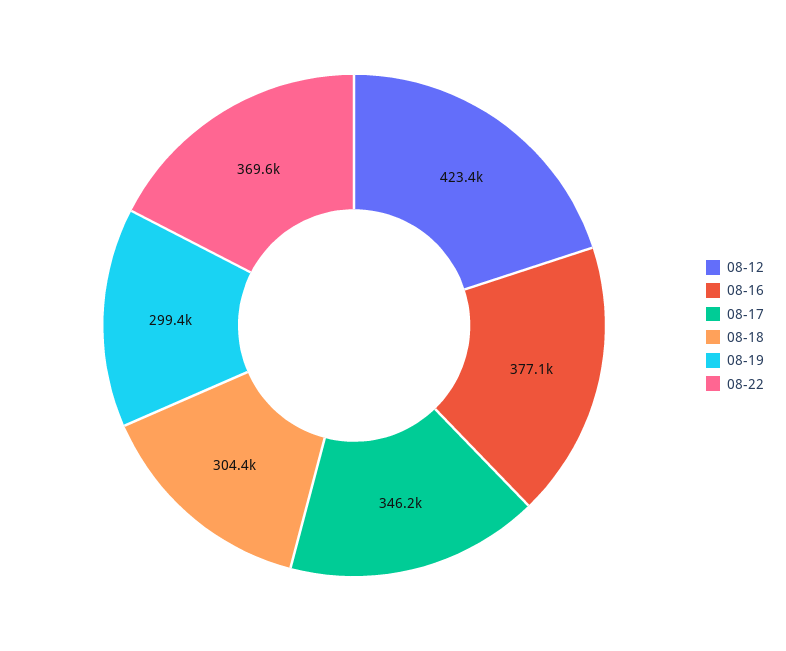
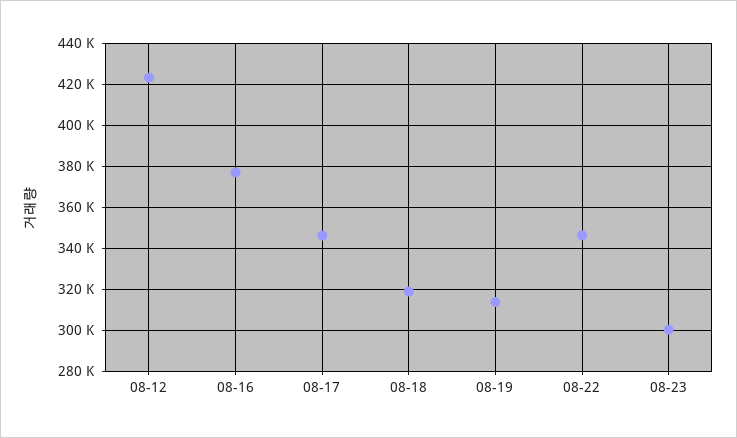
08-18: 304400 -> 320000
08-19: 299400 -> 315000
08-22: 369600 -> 345000
08-23: none -> 300000

